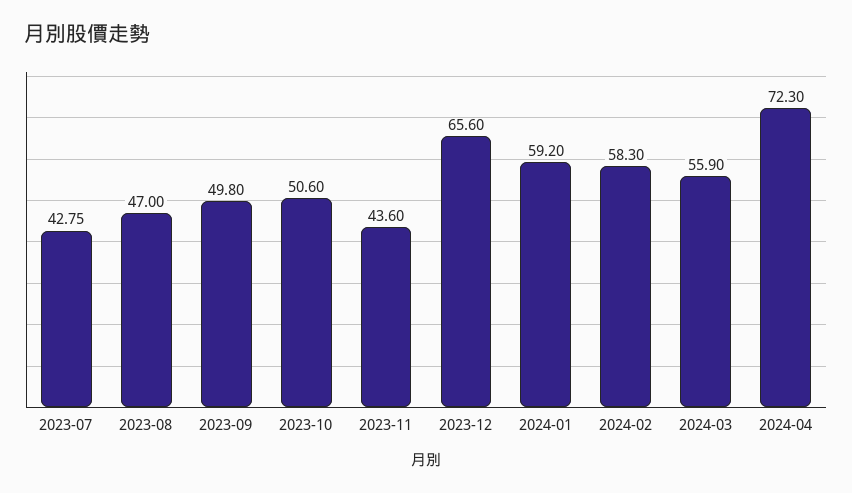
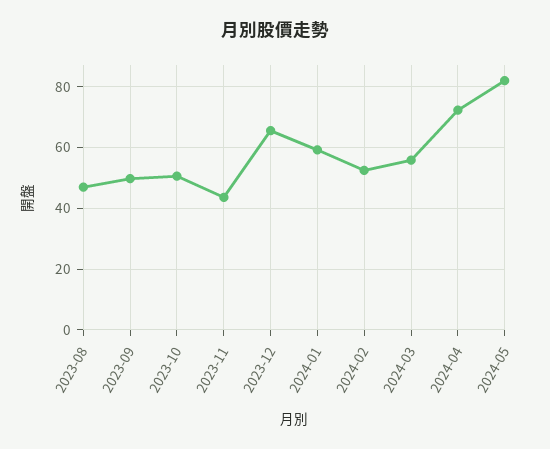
2023-07: 42.75 -> none
2024-02: 58.3 -> 52
2024-05: none -> 82

